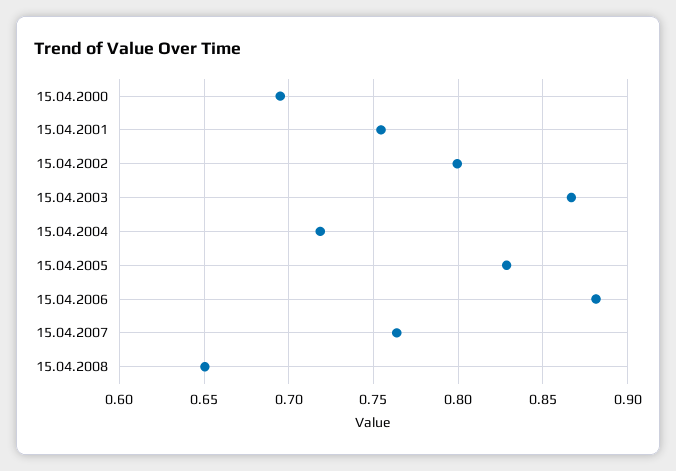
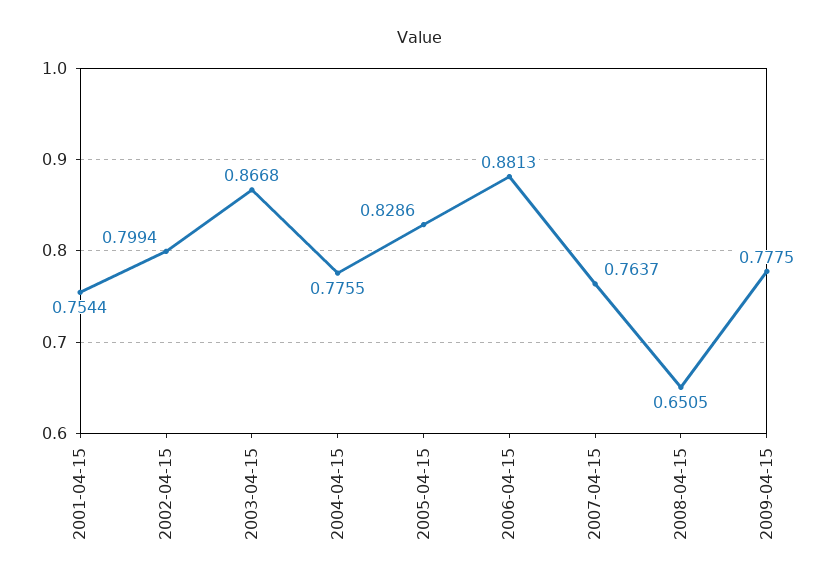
15.04.2000: 0.695 -> none
15.04.2004: 0.72 -> 0.7755
2009-04-15: none -> 0.7775

